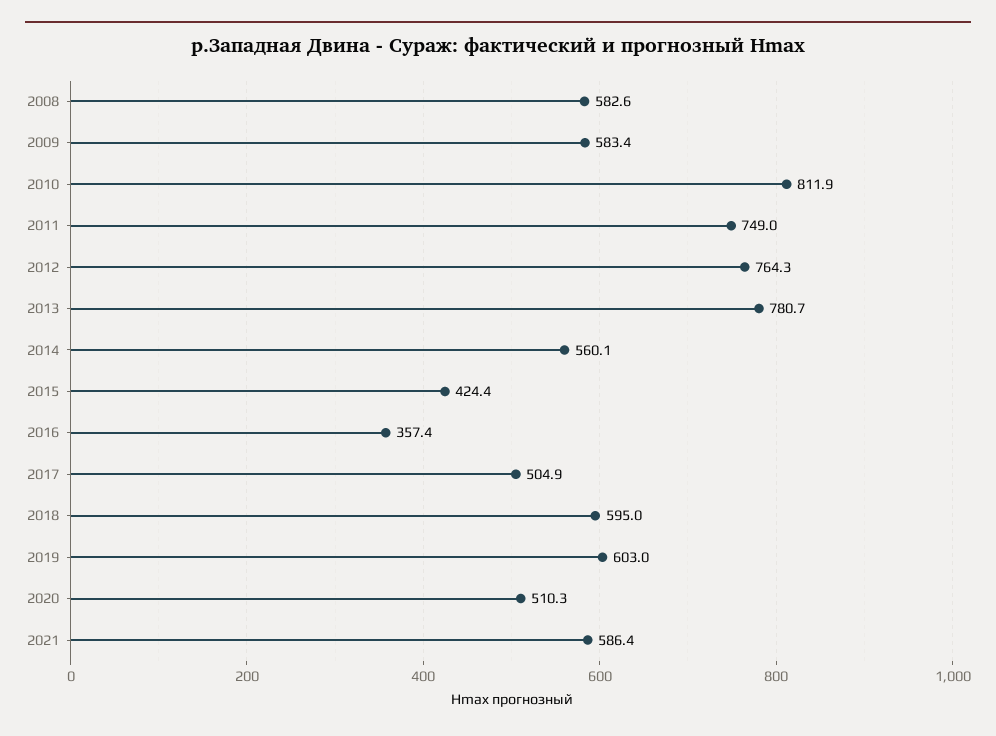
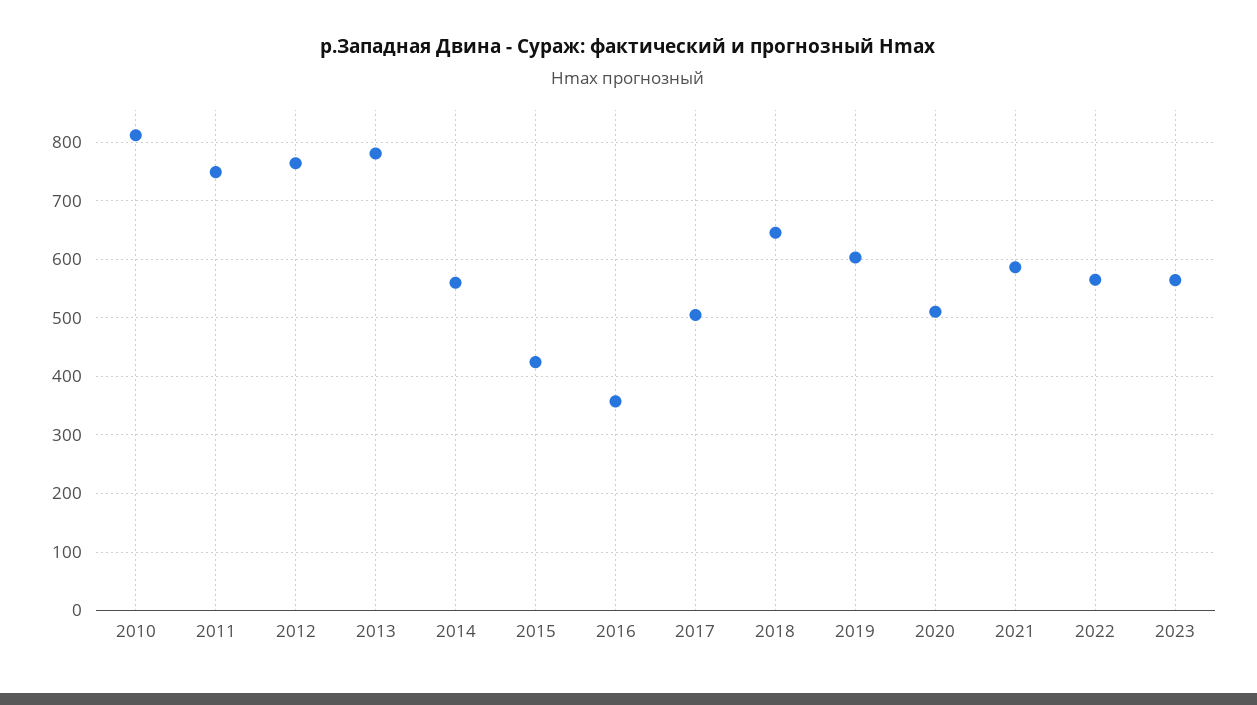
2008: 582.6 -> none
2009: 583.4 -> none
2018: 595 -> 640
2022: none -> 560
2023: none -> 560

